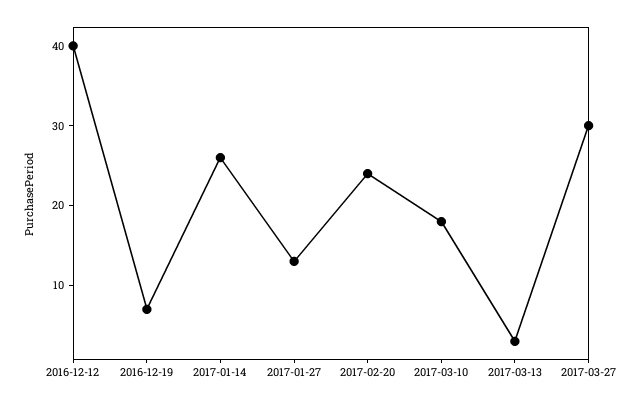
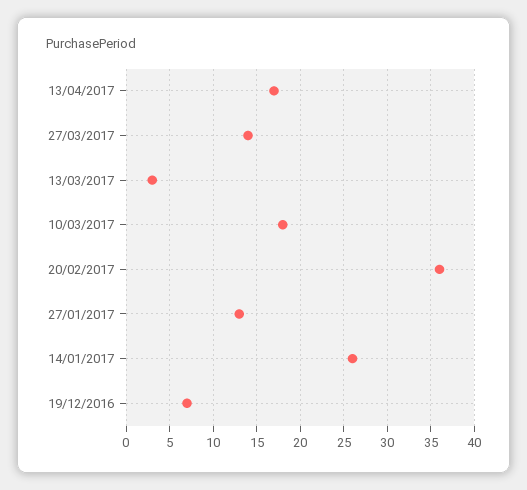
2016-12-12: 40 -> none
2017-02-20: 25 -> 36
2017-03-27: 30 -> 14
13/04/2017: none -> 17

